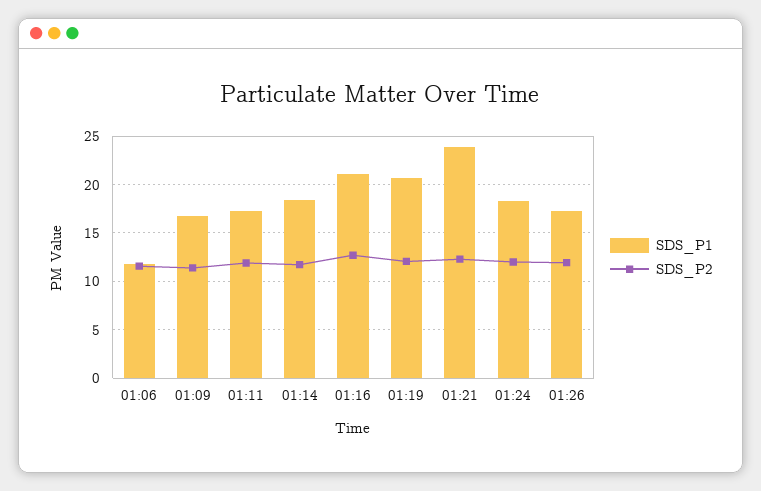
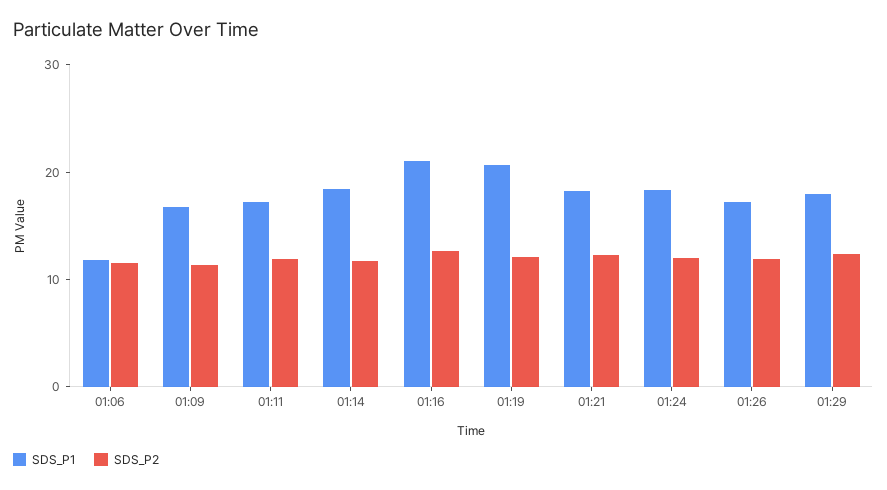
SDS_P1, 01:21: 24 -> 18
SDS_P1, 01:29: none -> 18
SDS_P2, 01:29: none -> 12

